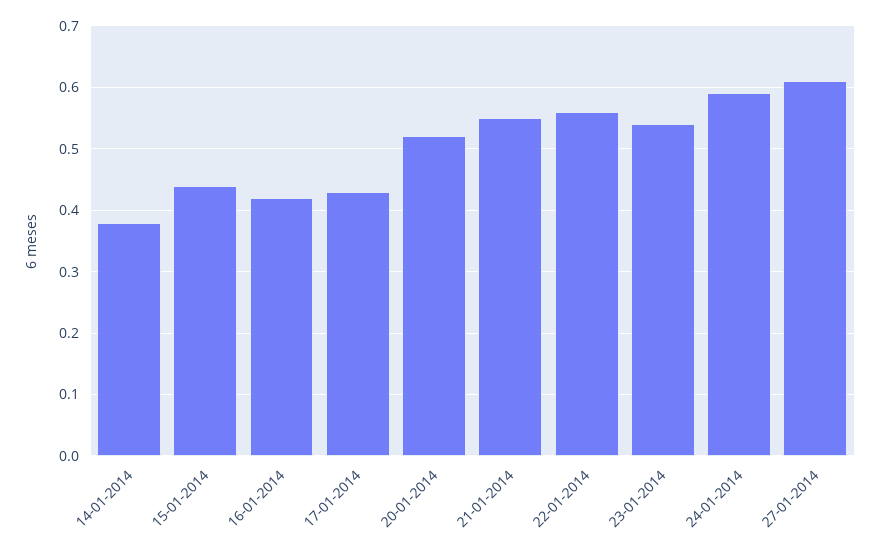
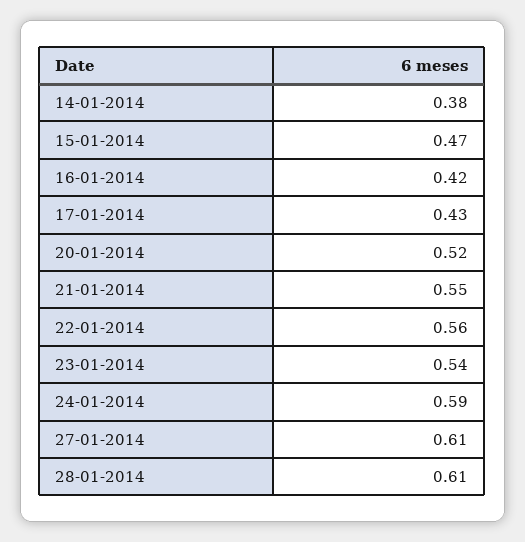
15-01-2014: 0.44 -> 0.47
28-01-2014: none -> 0.61

